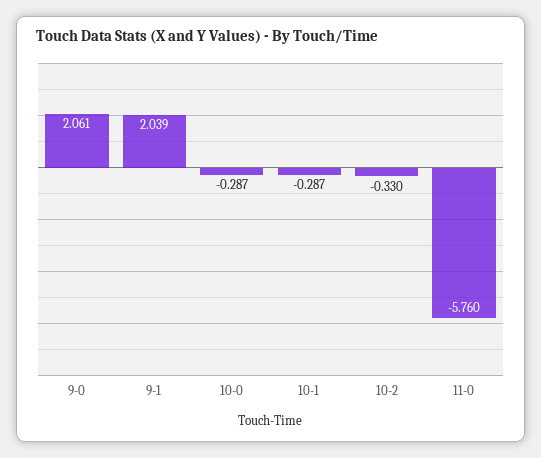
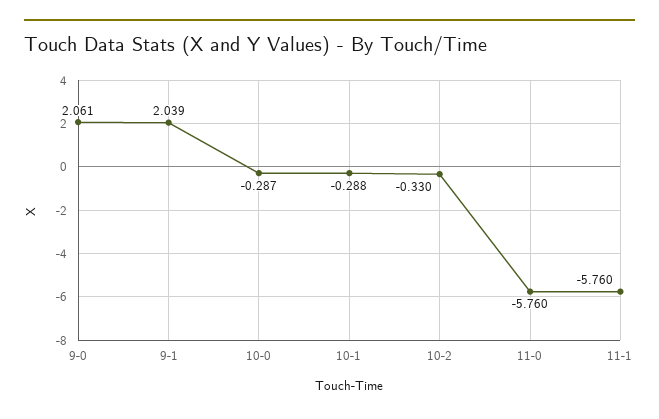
10-1: -0.287 -> -0.288
11-1: none -> -5.76

